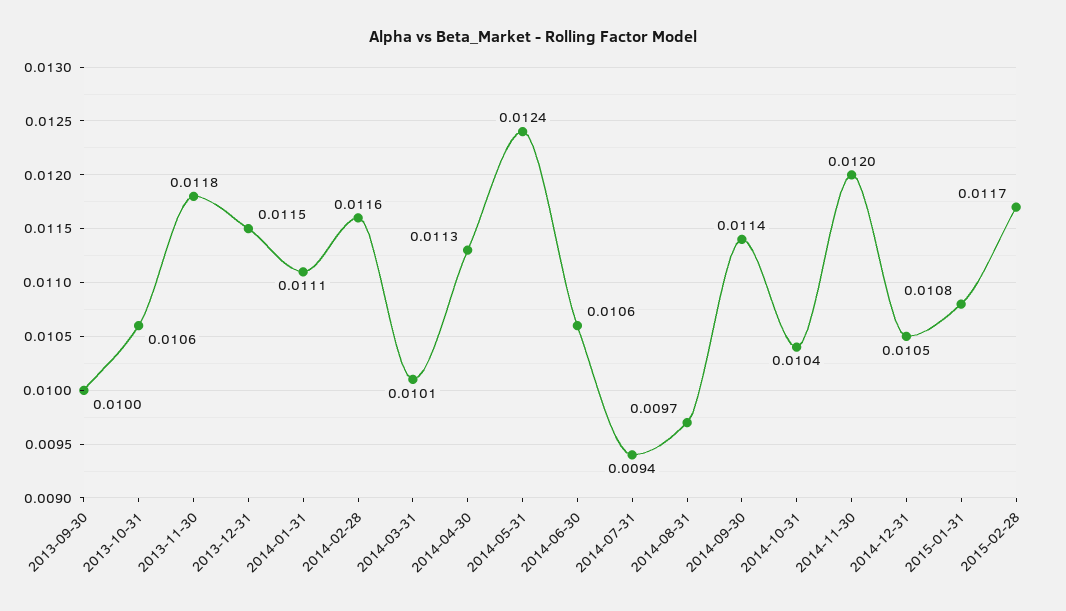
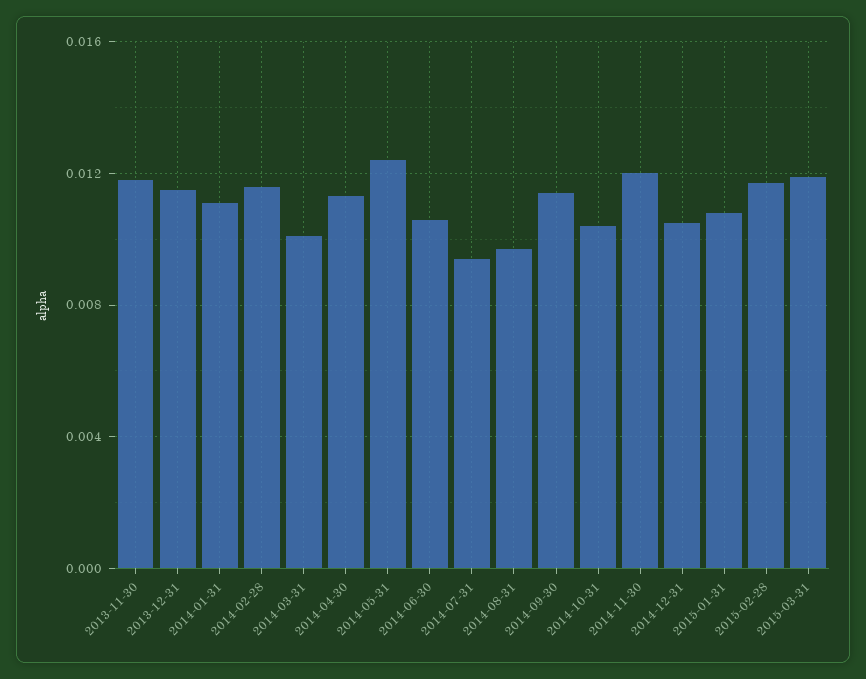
2013-09-30: 0.01 -> none
2013-10-31: 0.0106 -> none
2015-03-31: none -> 0.012

